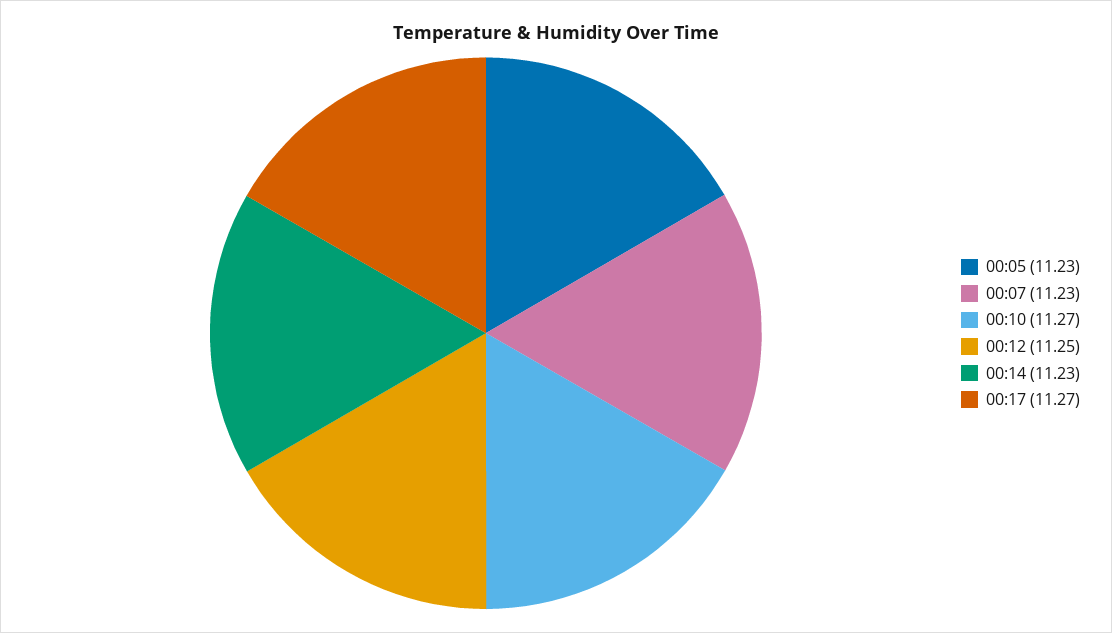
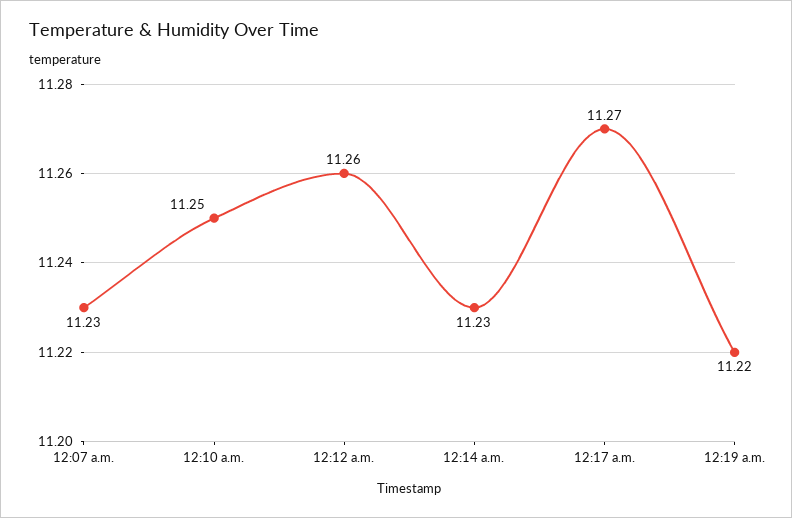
00:05: 11.23 -> none
00:10: 11.27 -> 11.25
00:12: 11.25 -> 11.26
12:19 a.m.: none -> 11.22

